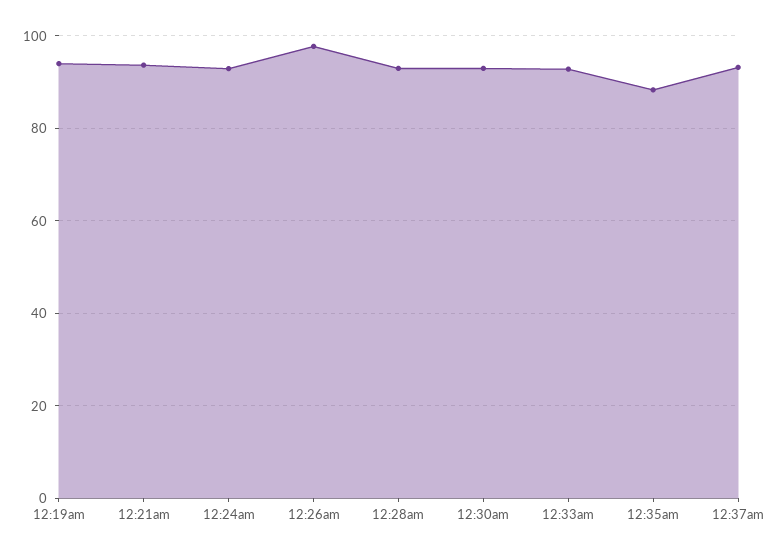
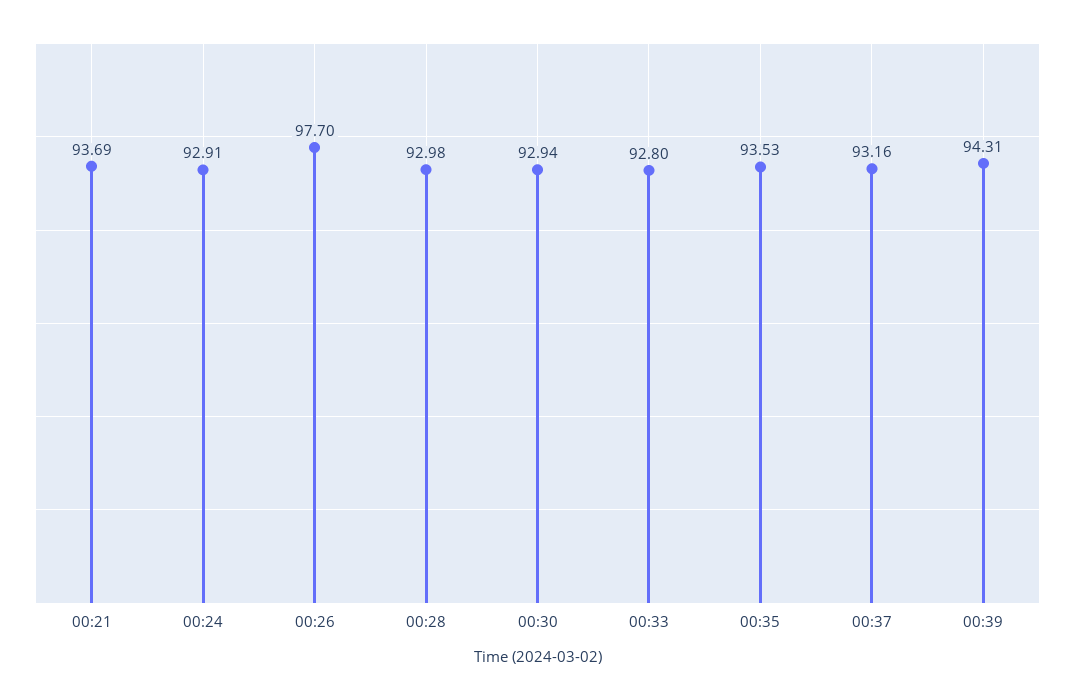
12:19am: 94 -> none
12:35am: 88 -> 93.53
00:39: none -> 94.31

